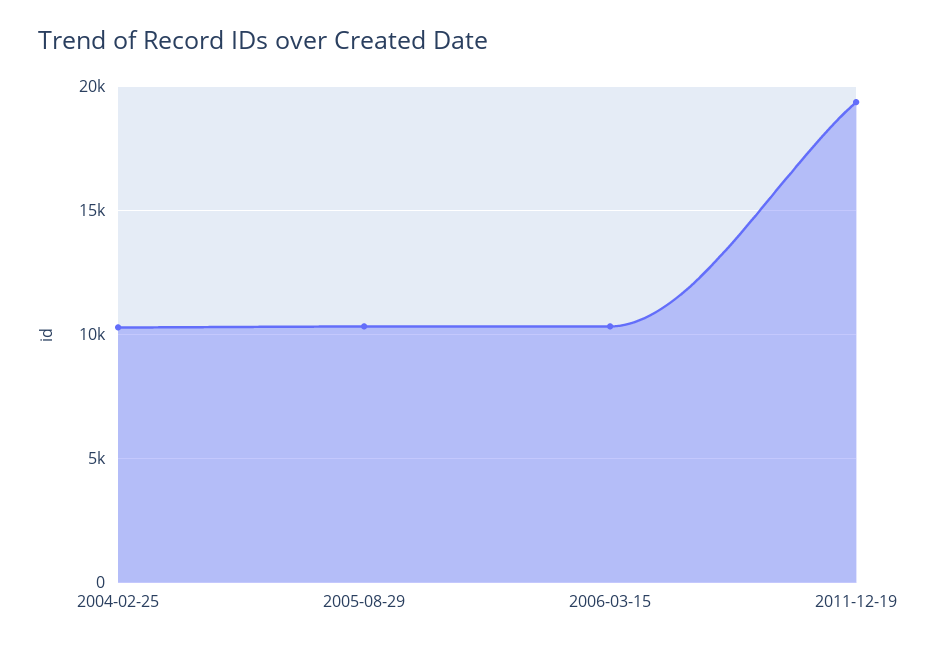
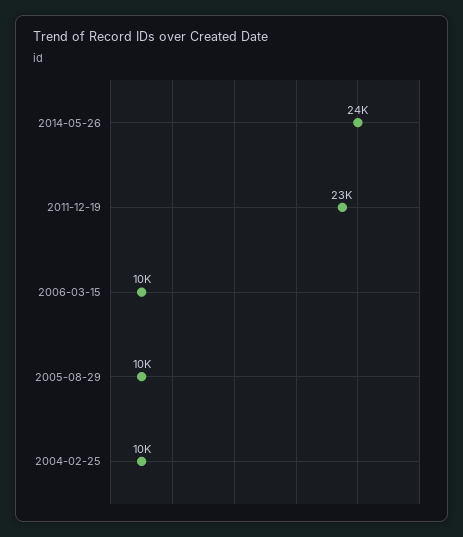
2011-12-19: 19500 -> 23000
2014-05-26: none -> 24000

